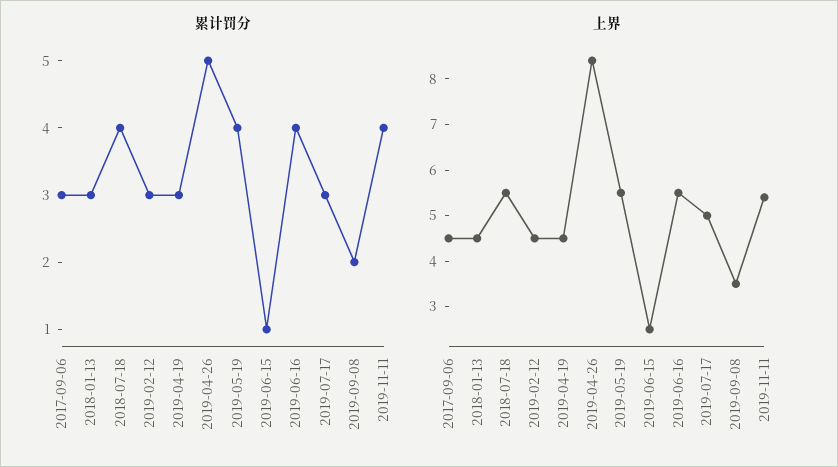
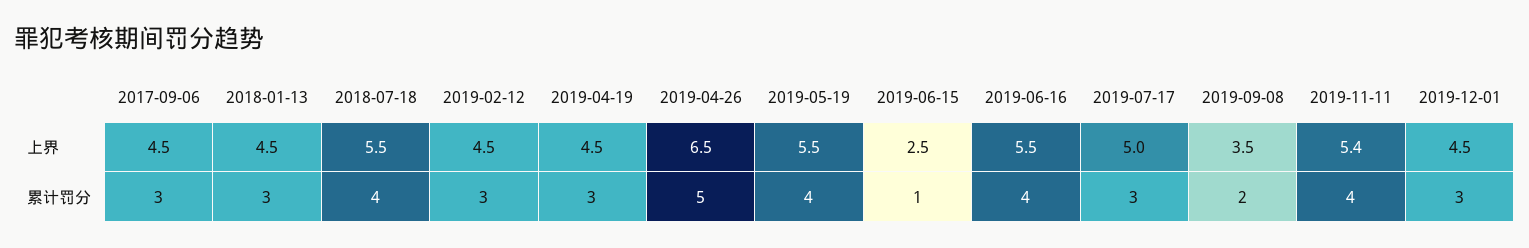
上界, 2019-04-26: 8.5 -> 6.5
上界, 2019-12-01: none -> 4.5
累计罚分, 2019-12-01: none -> 3

